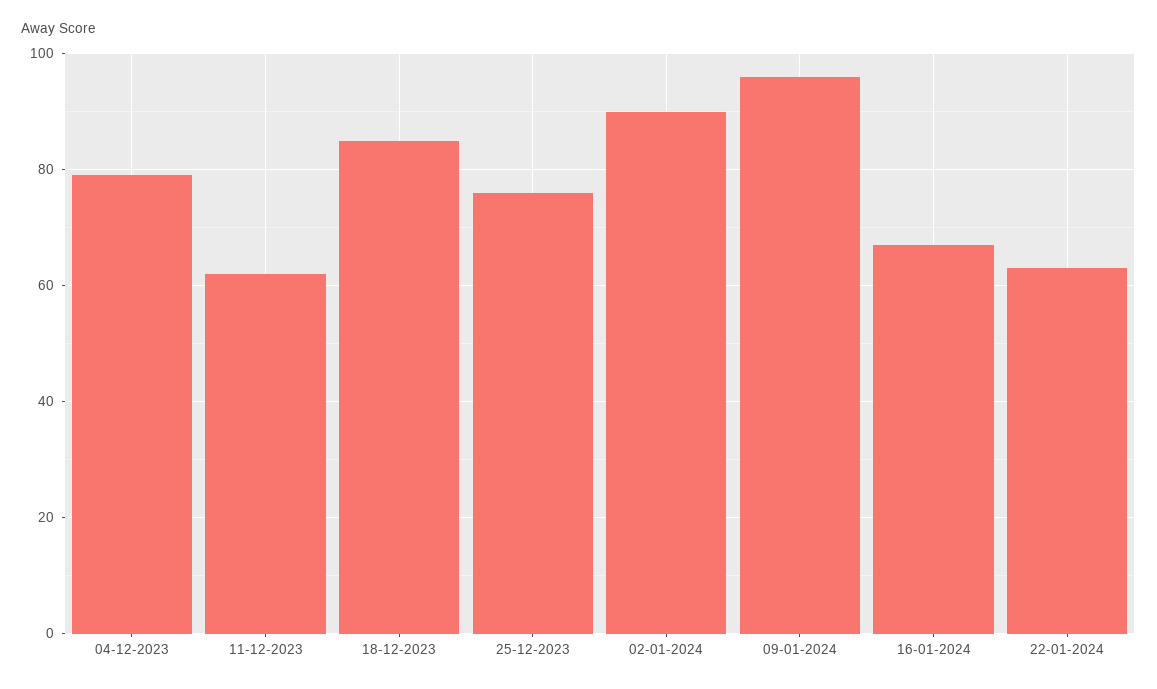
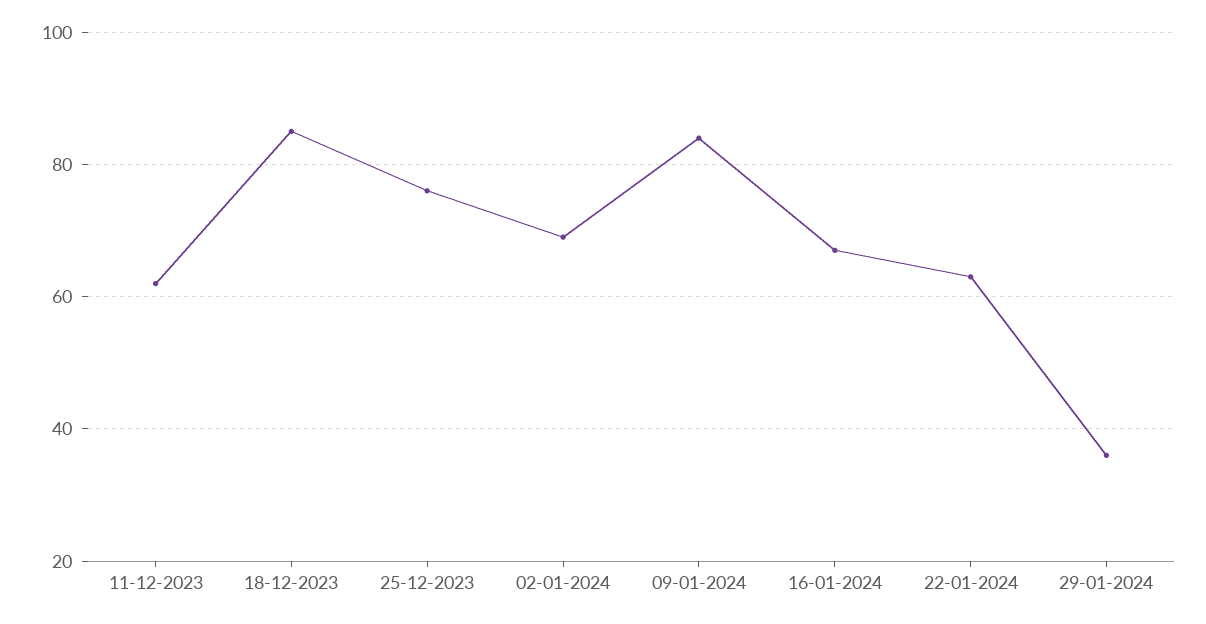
04-12-2023: 80 -> none
02-01-2024: 90 -> 70
09-01-2024: 95 -> 85
29-01-2024: none -> 35

